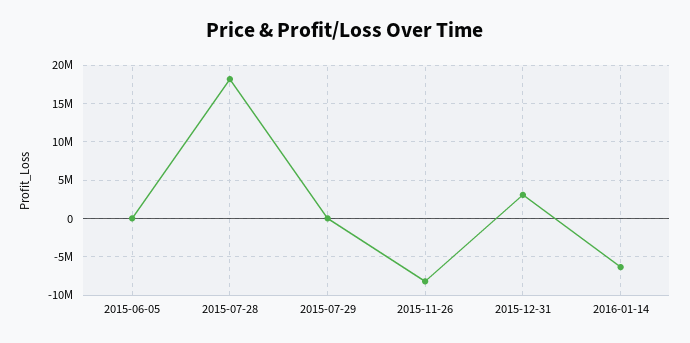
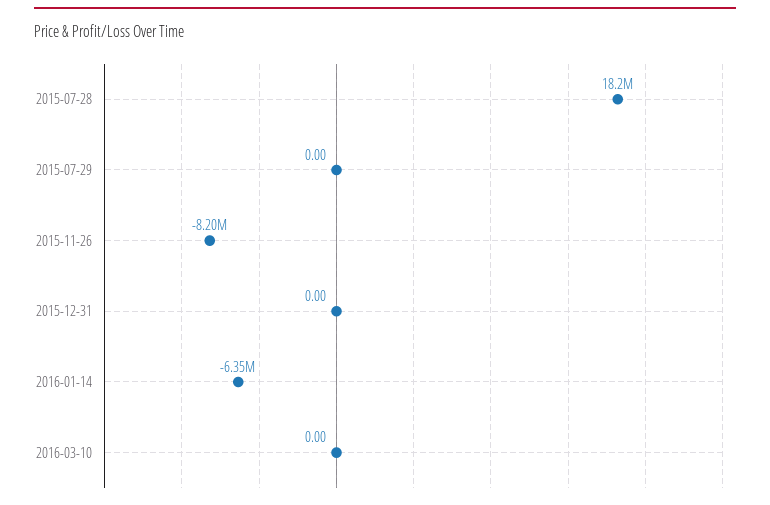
2015-06-05: 0 -> none
2015-12-31: 3000000 -> 0
2016-03-10: none -> 0

